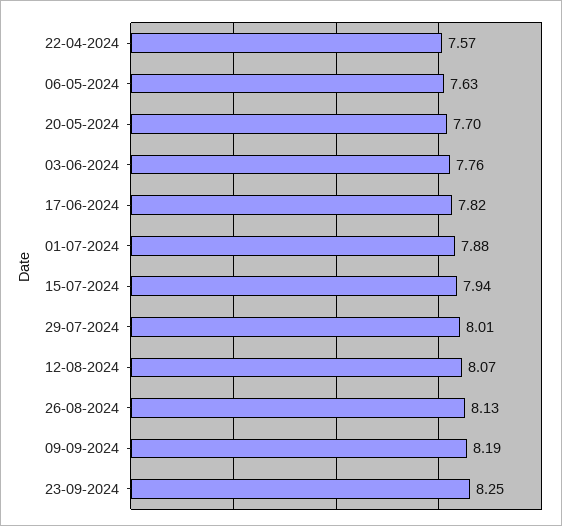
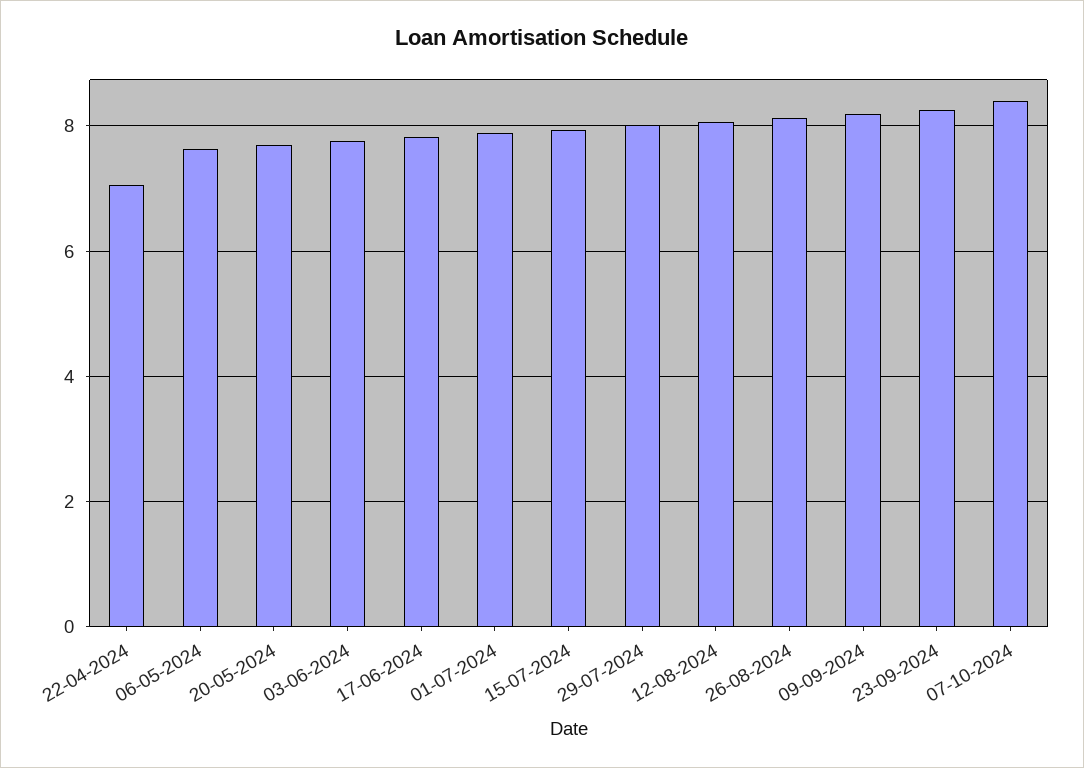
22-04-2024: 7.57 -> 7
07-10-2024: none -> 8.4

